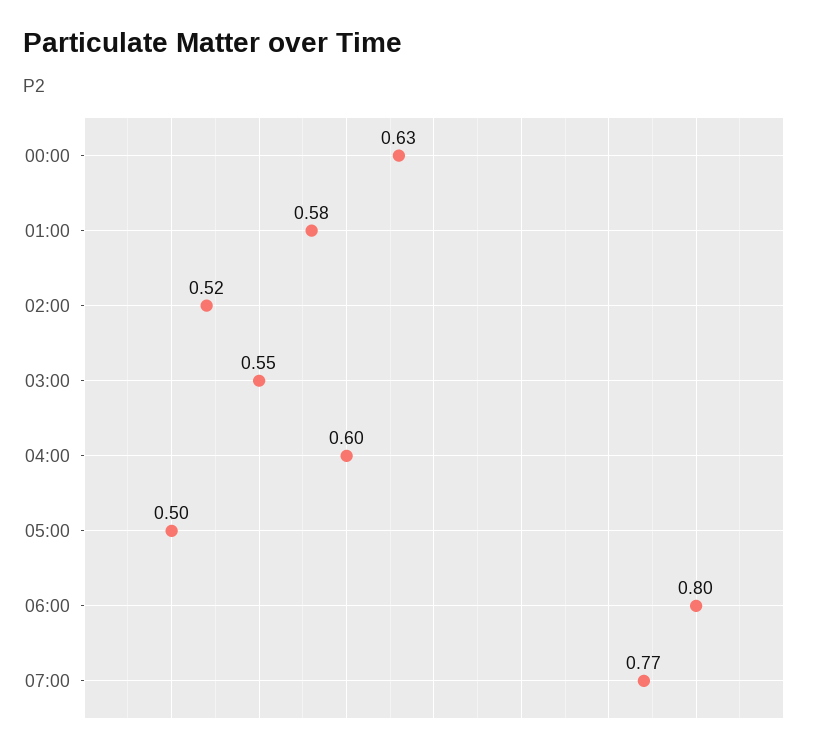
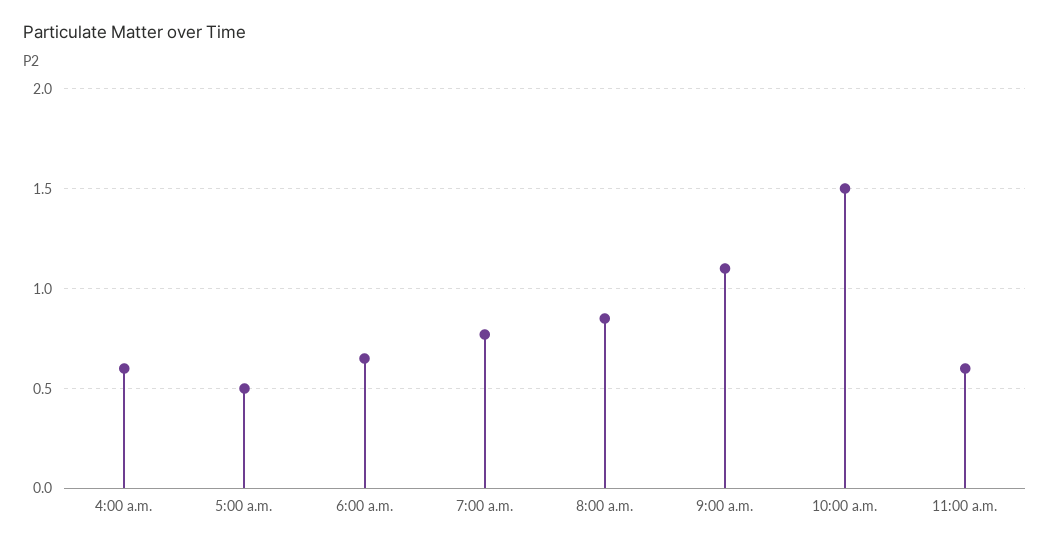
00:00: 0.63 -> none
01:00: 0.58 -> none
02:00: 0.52 -> none
03:00: 0.55 -> none
06:00: 0.8 -> 0.65
8:00 a.m.: none -> 0.85
9:00 a.m.: none -> 1.1
10:00 a.m.: none -> 1.5
11:00 a.m.: none -> 0.6

